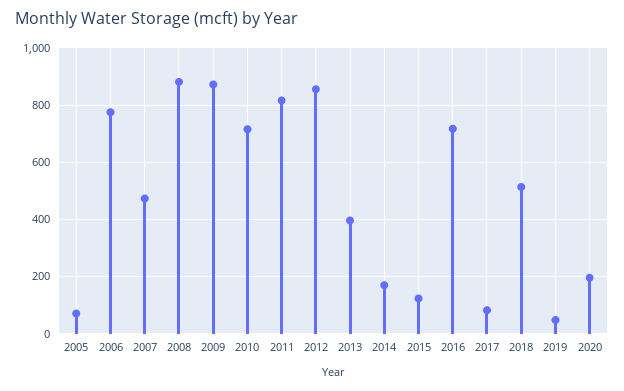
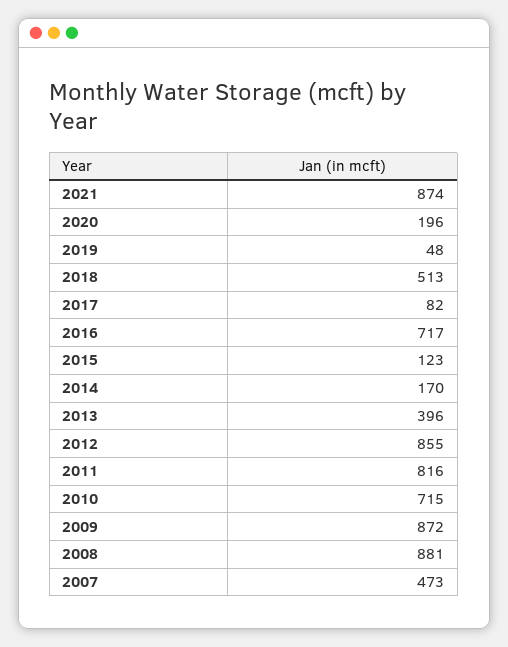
2005: 75 -> none
2006: 775 -> none
2021: none -> 874

